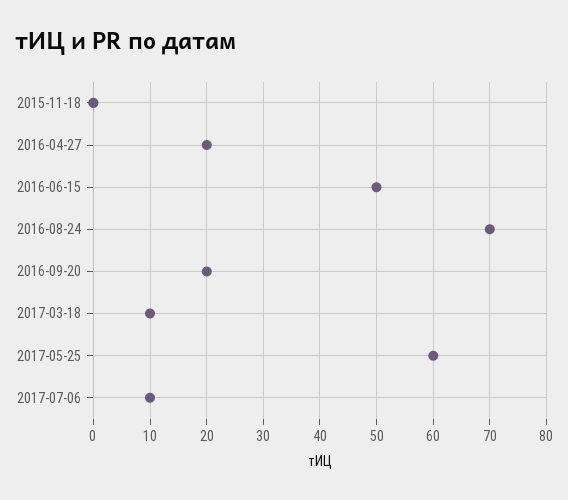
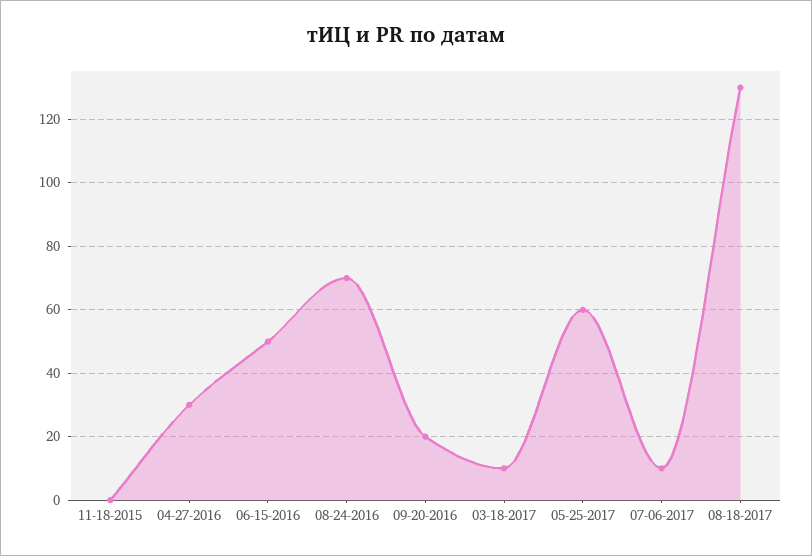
2016-04-27: 20 -> 30
08-18-2017: none -> 130

